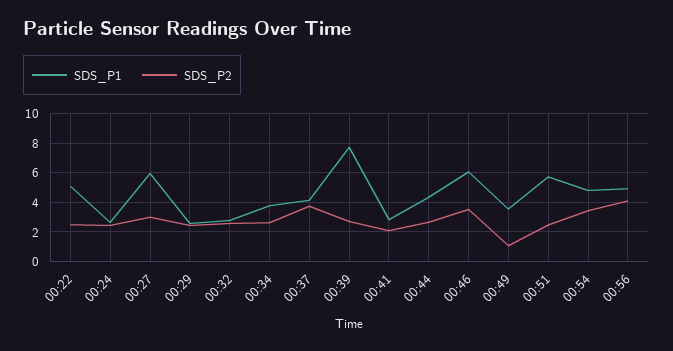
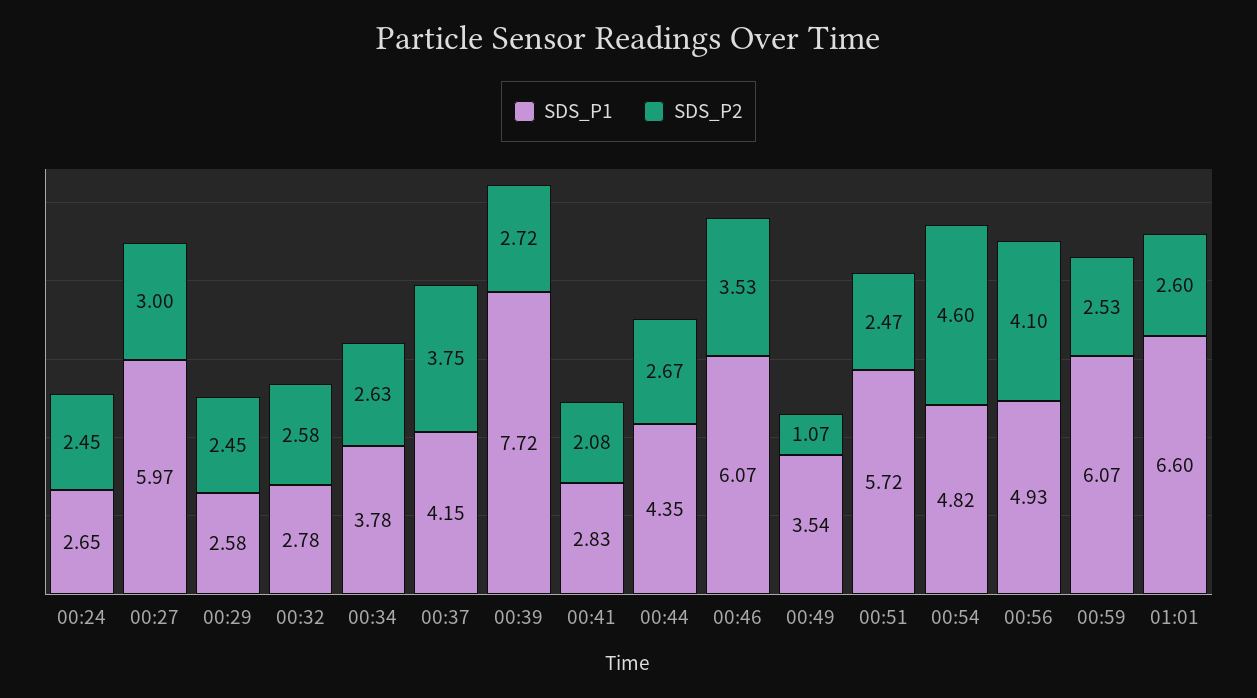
SDS_P1, 00:22: 5 -> none
SDS_P2, 00:22: 2.5 -> none
SDS_P2, 00:54: 3.5 -> 4.6
SDS_P1, 00:59: none -> 6.07
SDS_P2, 00:59: none -> 2.53
SDS_P1, 01:01: none -> 6.6
SDS_P2, 01:01: none -> 2.6

